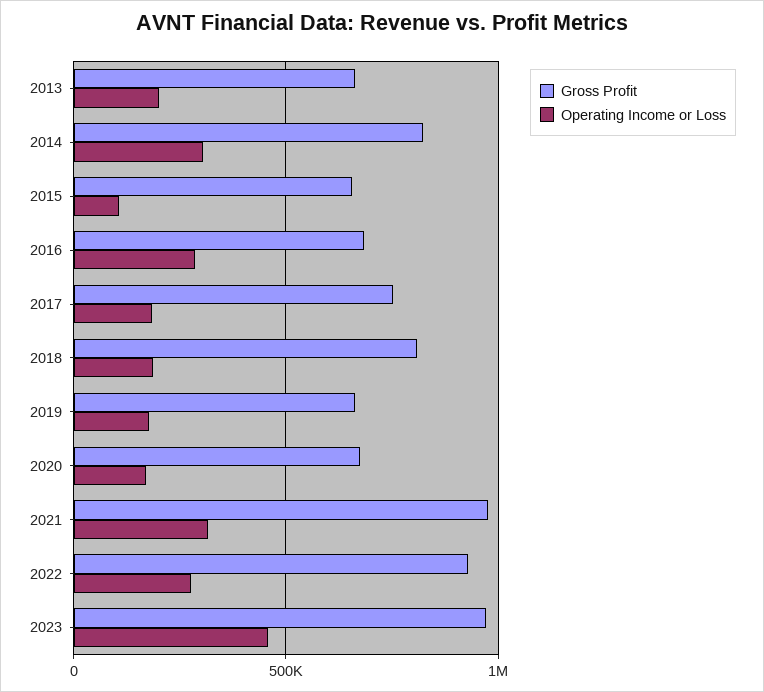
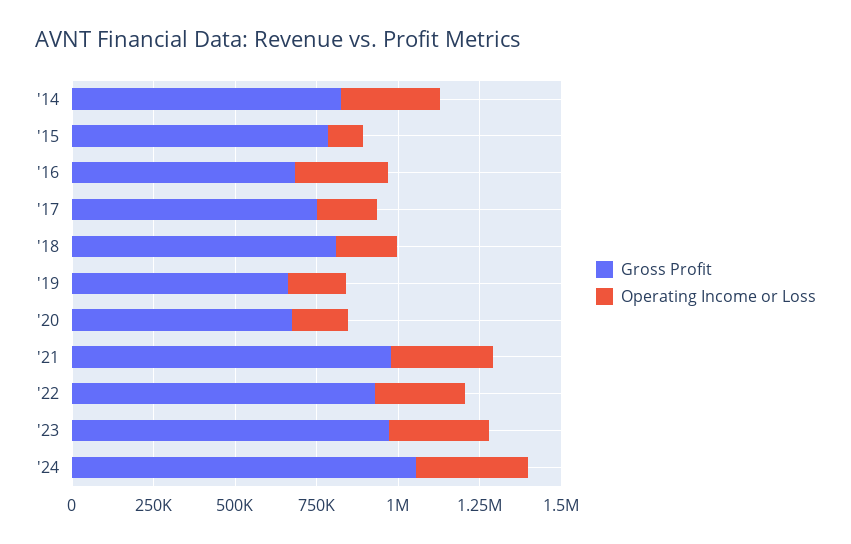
Gross Profit, 2013: 650000 -> none
Operating Income or Loss, 2013: 200000 -> none
Gross Profit, 2015: 650000 -> 800000
Operating Income or Loss, 2023: 450000 -> 300000
Gross Profit, '24: none -> 1050000
Operating Income or Loss, '24: none -> 350000

